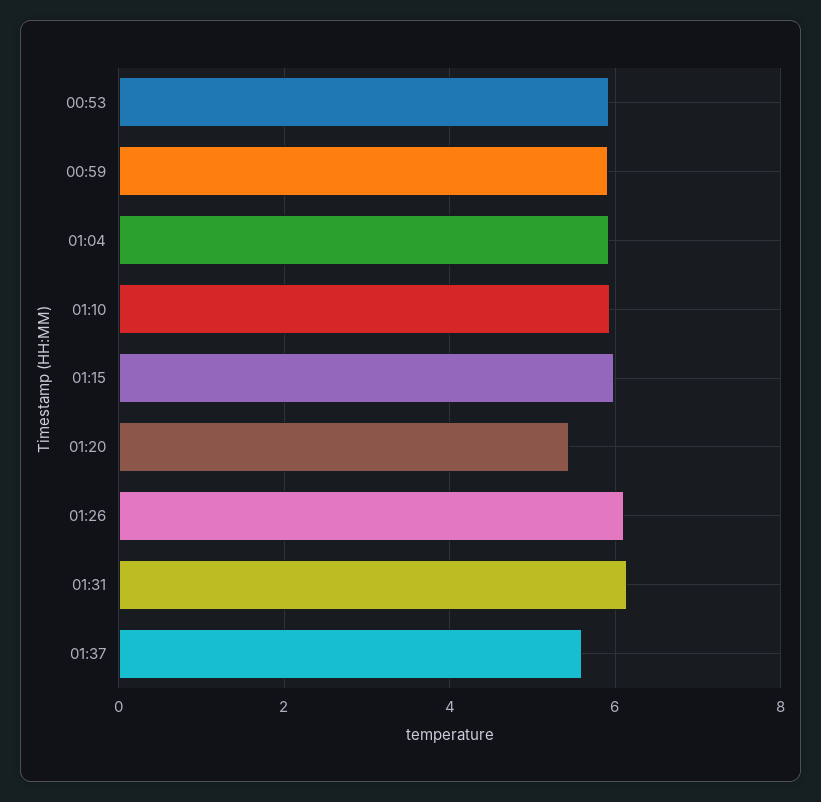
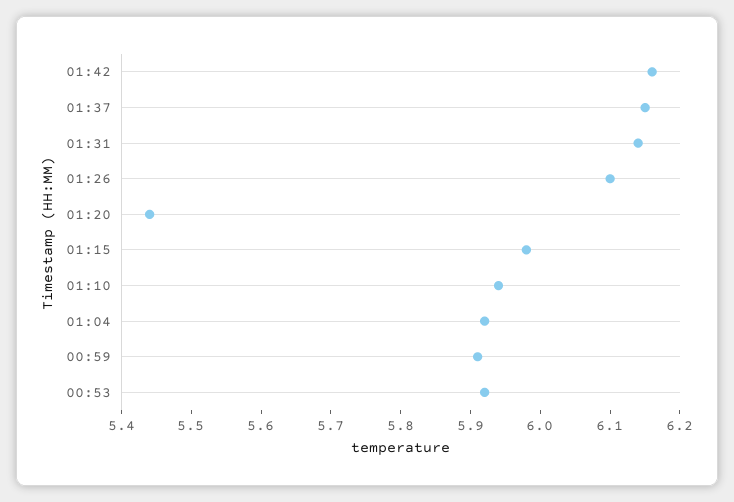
01:37: 5.6 -> 6.15
01:42: none -> 6.15

